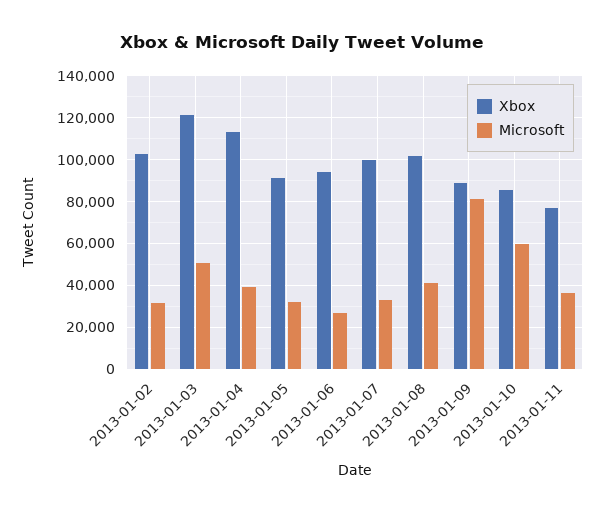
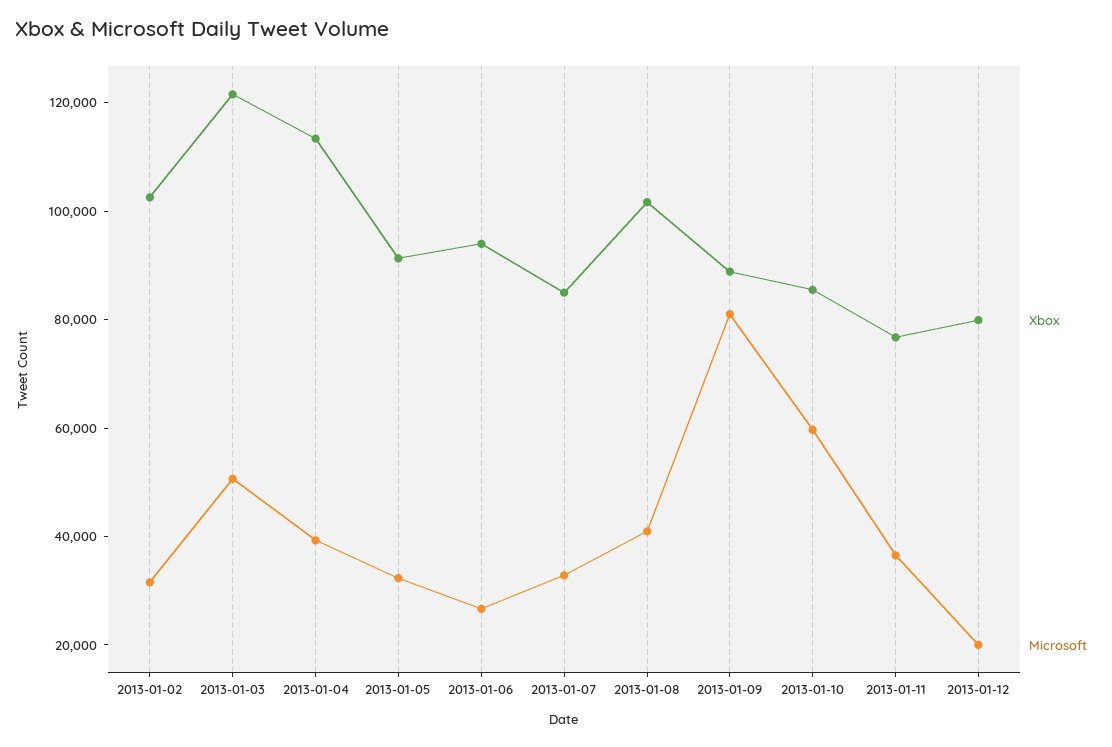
Xbox, 2013-01-07: 100000 -> 85000
Xbox, 2013-01-12: none -> 80000
Microsoft, 2013-01-12: none -> 20000

